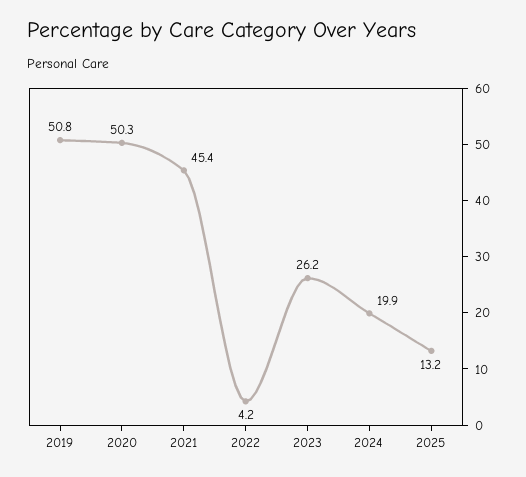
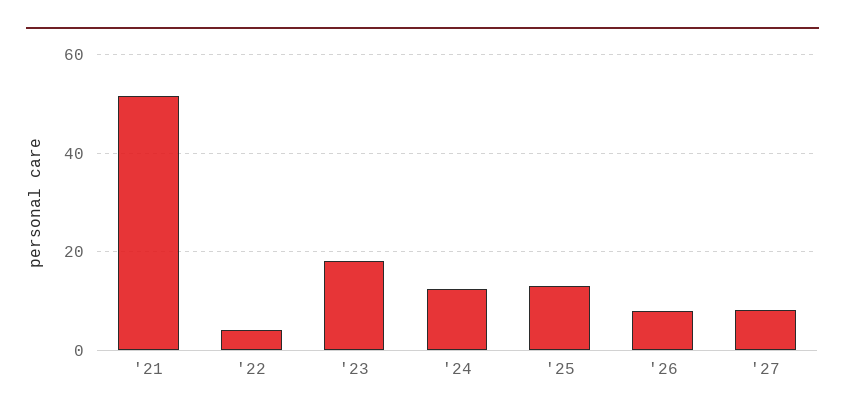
2019: 50.8 -> none
2020: 50.3 -> none
2021: 45.4 -> 52
2023: 26.2 -> 18
2024: 19.9 -> 12
'26: none -> 8
'27: none -> 8

